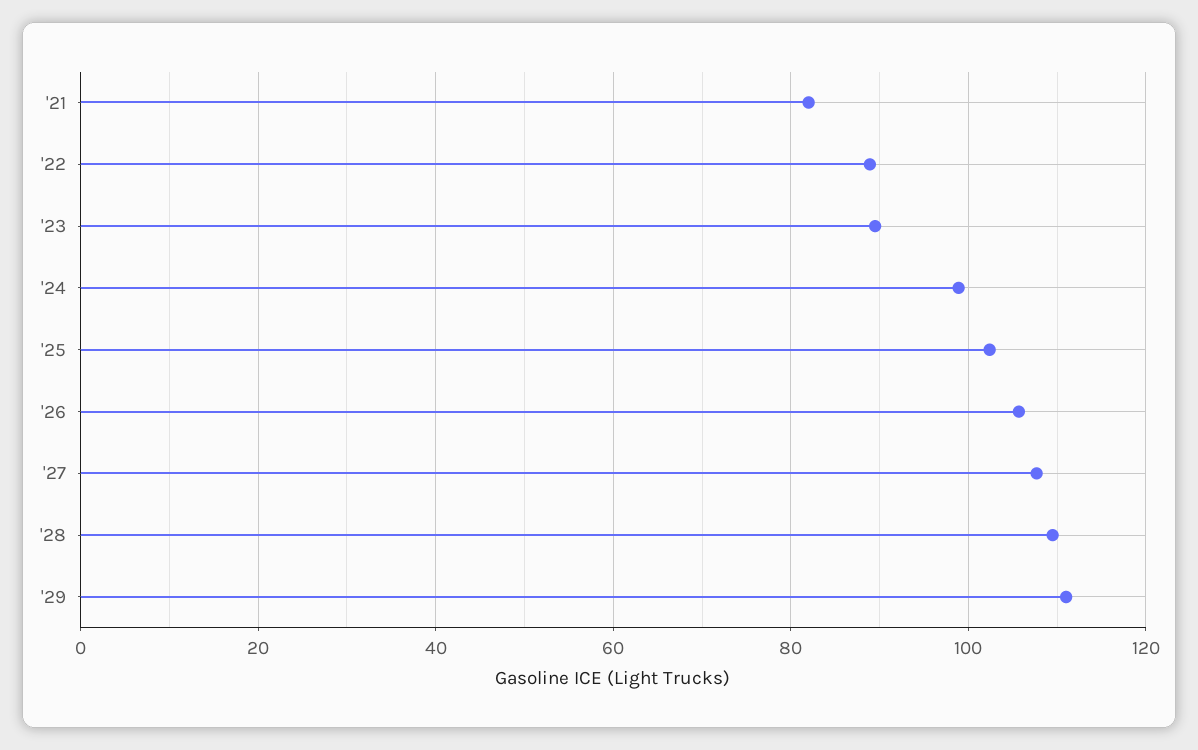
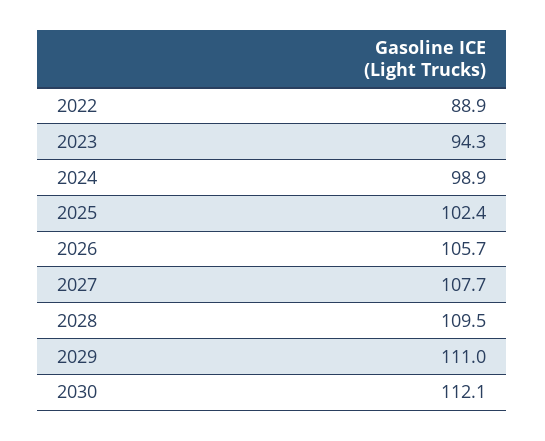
'21: 82 -> none
'23: 90 -> 94.3
2030: none -> 112.1

